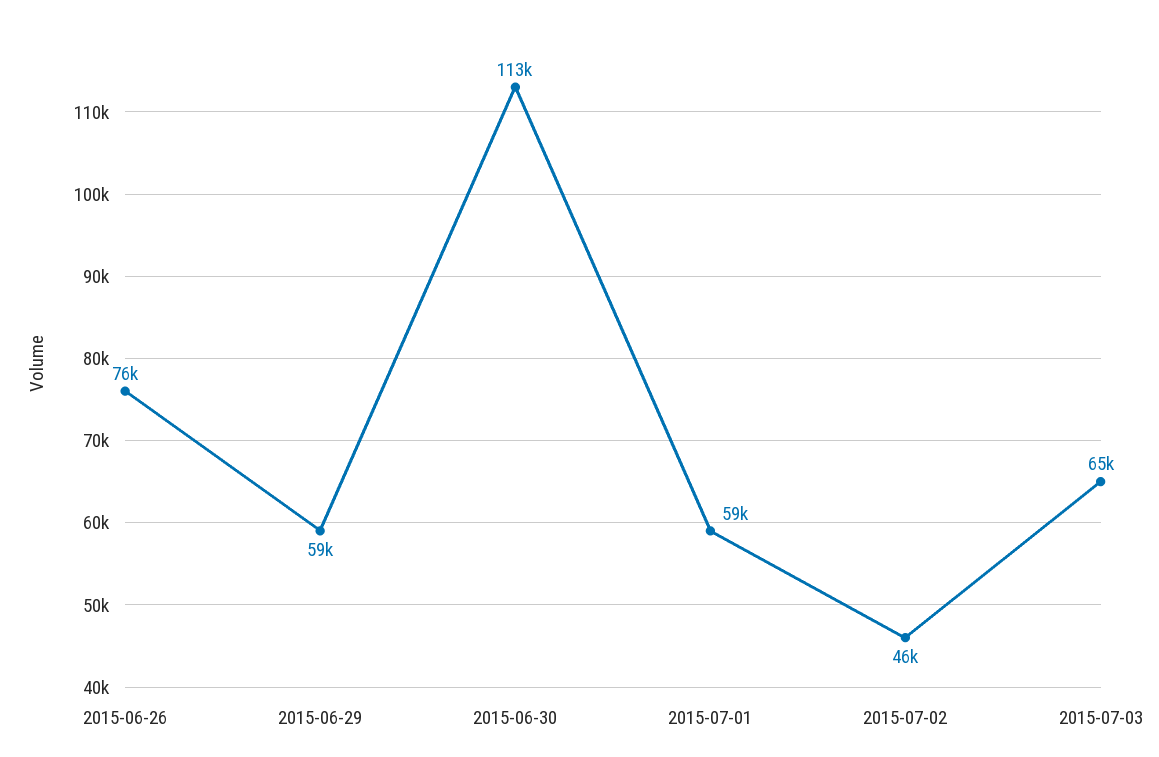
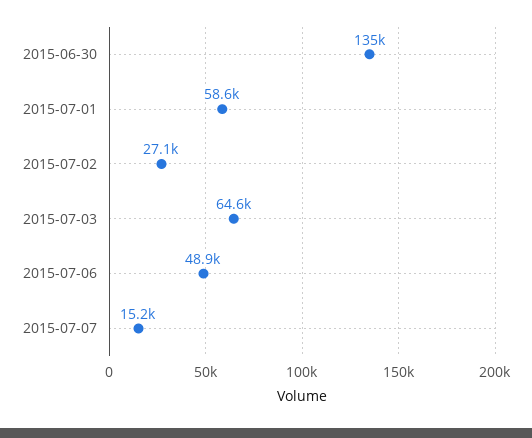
2015-06-26: 76000 -> none
2015-06-29: 59000 -> none
2015-06-30: 113000 -> 135000
2015-07-02: 46000 -> 27100
2015-07-06: none -> 48900
2015-07-07: none -> 15200

